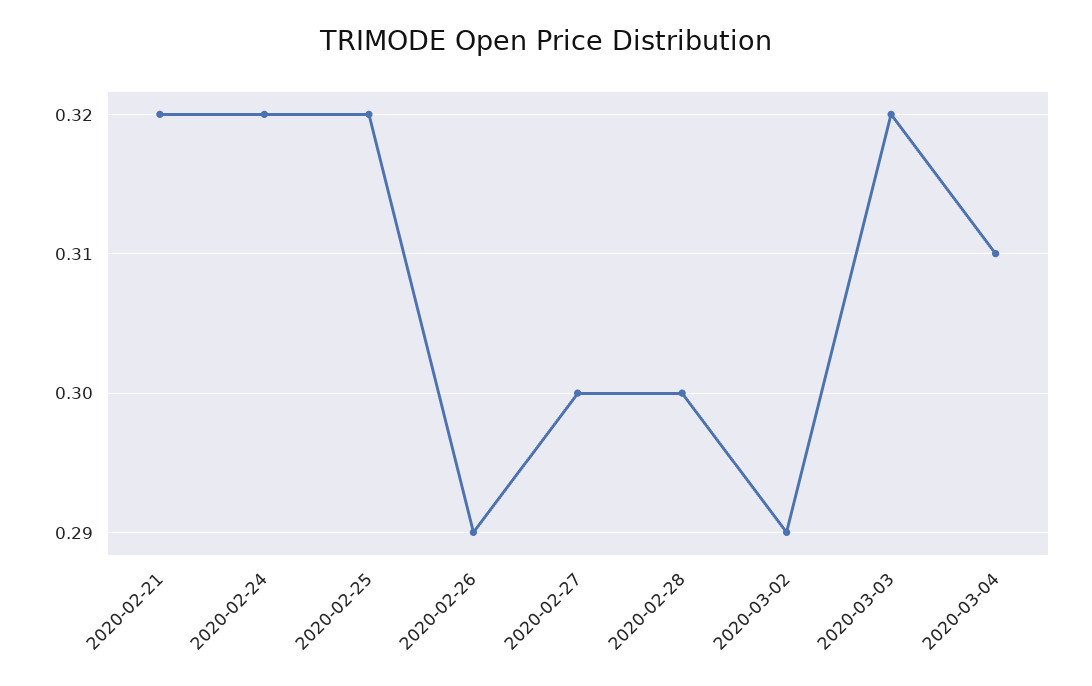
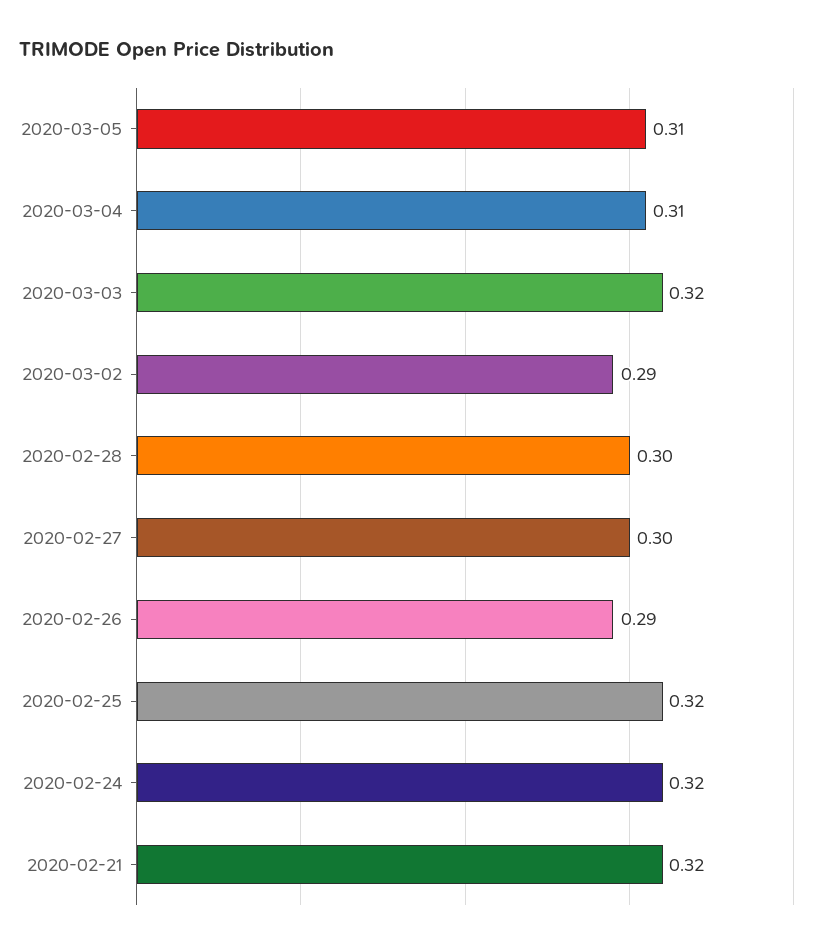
2020-03-05: none -> 0.31

